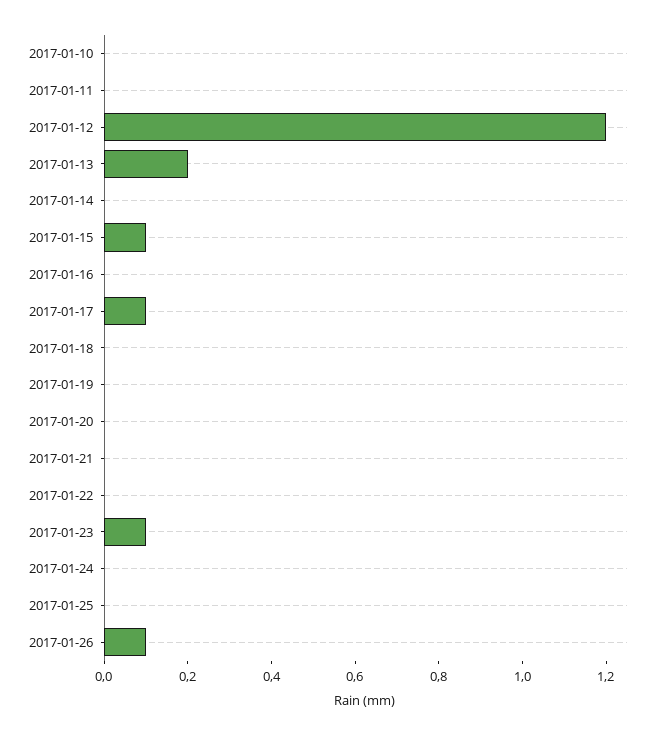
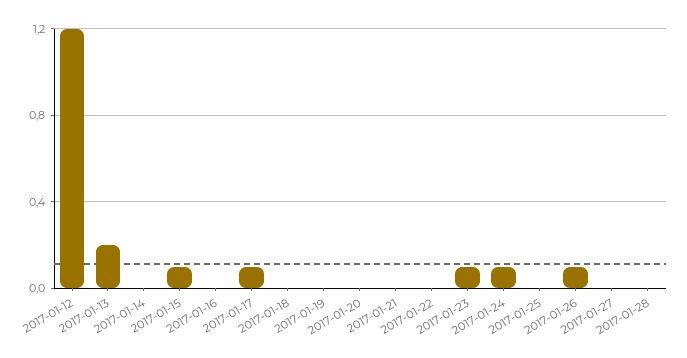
2017-01-10: 0 -> none
2017-01-11: 0 -> none
2017-01-24: 0 -> 0.1
2017-01-27: none -> 0
2017-01-28: none -> 0

